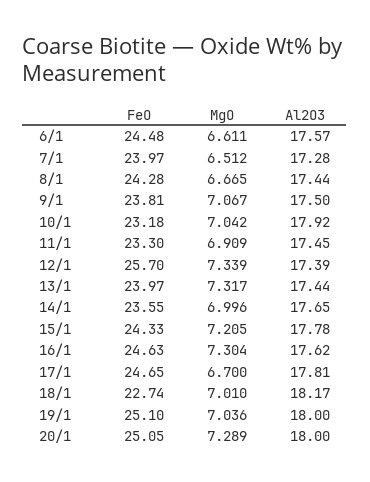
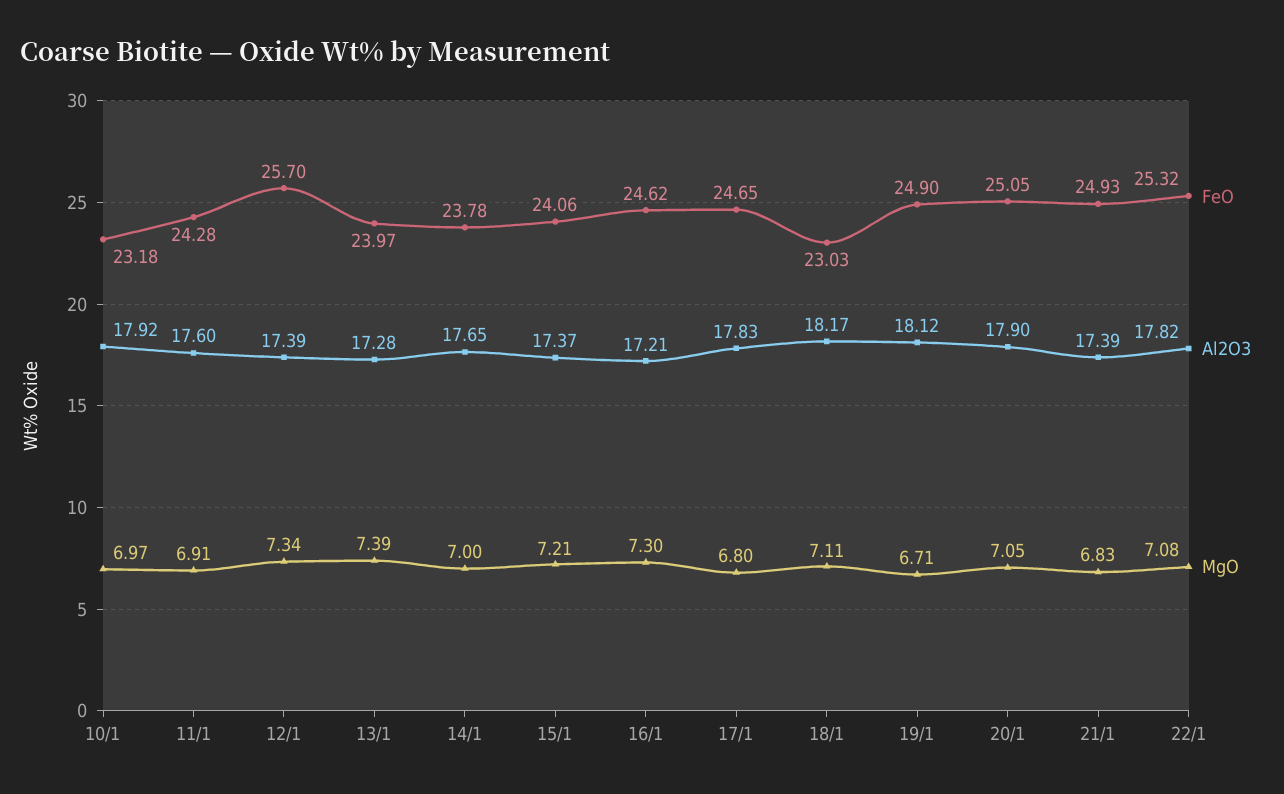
FeO, 6/1: 24.48 -> none
MgO, 6/1: 6.611 -> none
Al2O3, 6/1: 17.57 -> none
FeO, 7/1: 23.97 -> none
MgO, 7/1: 6.512 -> none
Al2O3, 7/1: 17.28 -> none
FeO, 8/1: 24.28 -> none
MgO, 8/1: 6.665 -> none
Al2O3, 8/1: 17.44 -> none
FeO, 9/1: 23.81 -> none
MgO, 9/1: 7.067 -> none
Al2O3, 9/1: 17.5 -> none
MgO, 10/1: 7.042 -> 6.97
FeO, 11/1: 23.3 -> 24.28
Al2O3, 11/1: 17.45 -> 17.6
MgO, 13/1: 7.317 -> 7.39
Al2O3, 13/1: 17.44 -> 17.28
FeO, 14/1: 23.55 -> 23.78
FeO, 15/1: 24.33 -> 24.06
Al2O3, 15/1: 17.78 -> 17.37
FeO, 16/1: 24.63 -> 24.62
Al2O3, 16/1: 17.62 -> 17.21
MgO, 17/1: 6.7 -> 6.8
Al2O3, 17/1: 17.81 -> 17.83
FeO, 18/1: 22.74 -> 23.03
MgO, 18/1: 7.01 -> 7.11
FeO, 19/1: 25.1 -> 24.9
MgO, 19/1: 7.036 -> 6.71
Al2O3, 19/1: 18 -> 18.12
MgO, 20/1: 7.289 -> 7.05
Al2O3, 20/1: 18 -> 17.9
FeO, 21/1: none -> 24.93
Al2O3, 21/1: none -> 17.39
MgO, 21/1: none -> 6.83
FeO, 22/1: none -> 25.32
Al2O3, 22/1: none -> 17.82
MgO, 22/1: none -> 7.08

